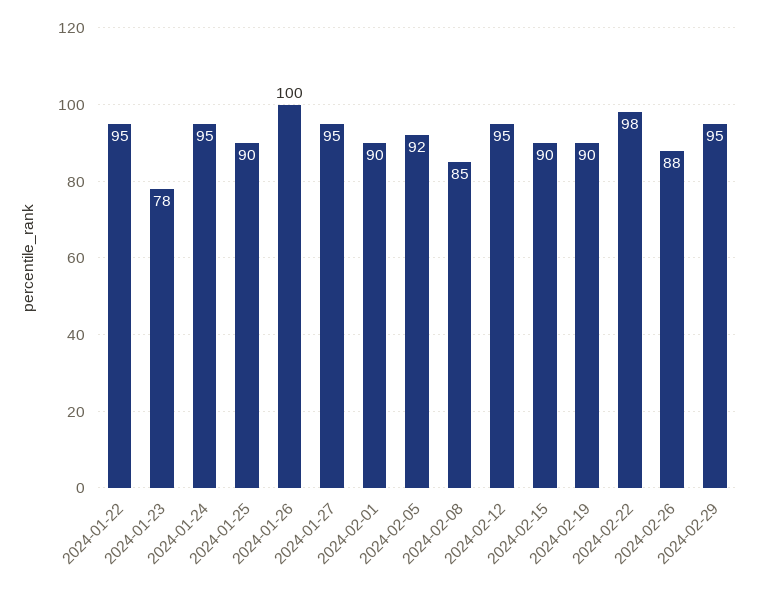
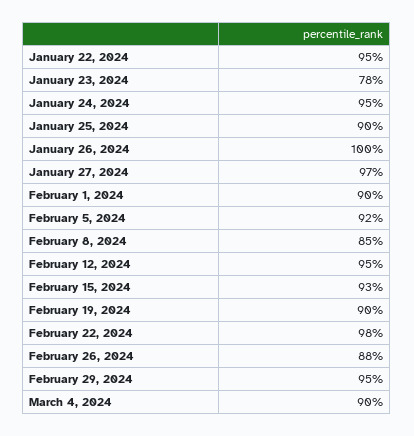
2024-01-27: 95 -> 97
2024-02-15: 90 -> 93
March 4, 2024: none -> 90

